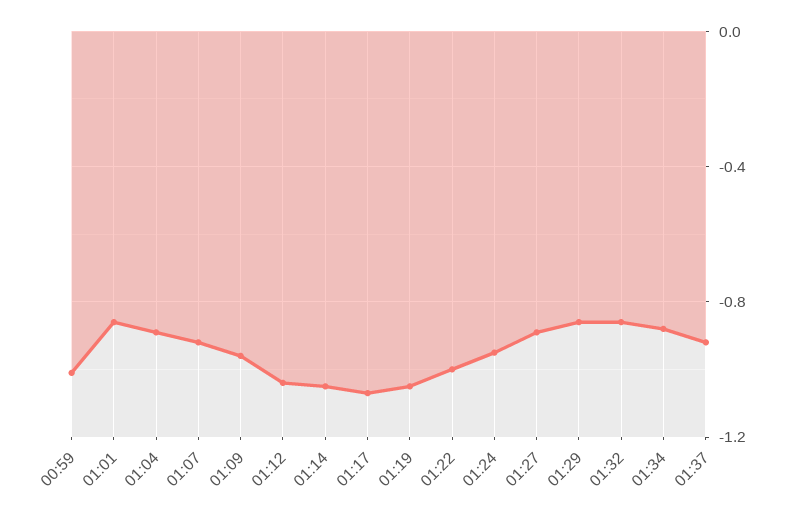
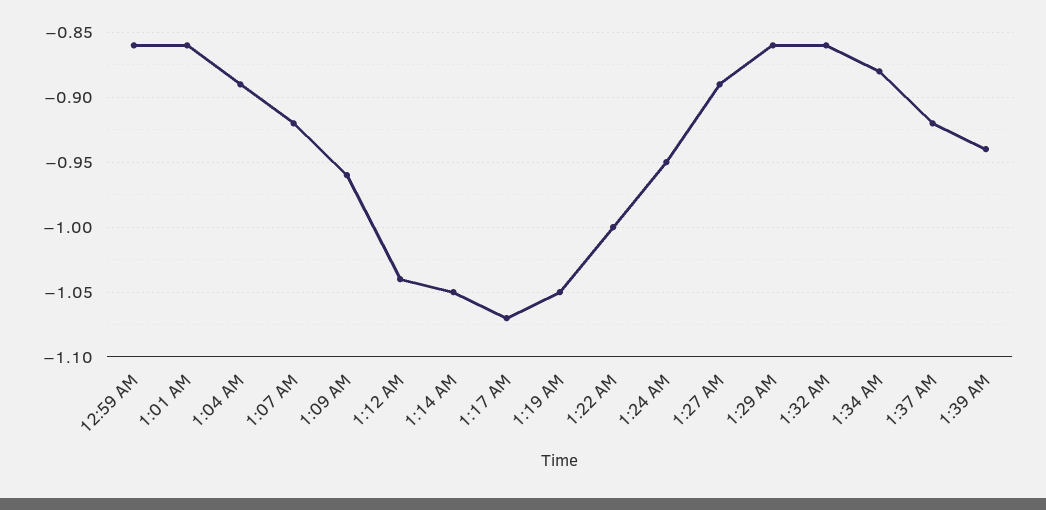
00:59: -1 -> -0.86
1:39 AM: none -> -0.94

